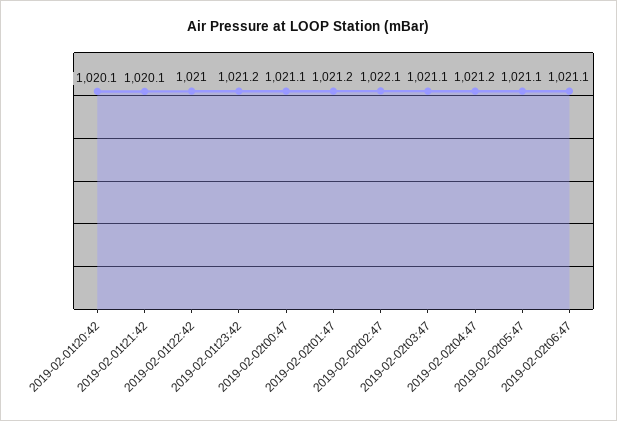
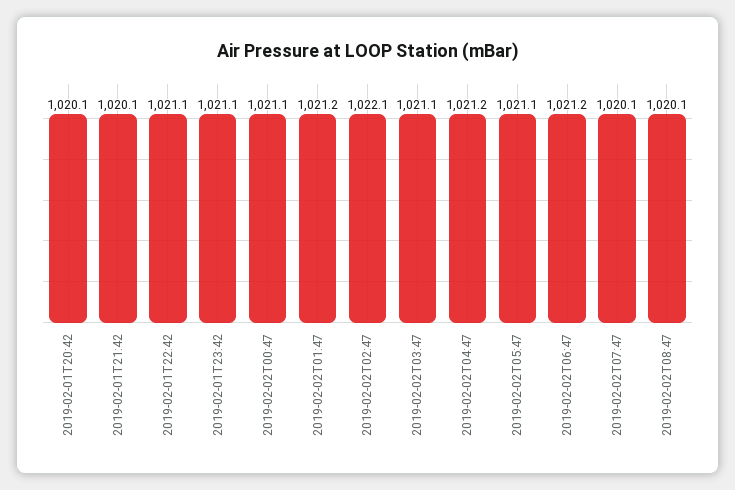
2019-02-01t22:42: 1021 -> 1021.1
2019-02-01t23:42: 1021.2 -> 1021.1
2019-02-02t06:47: 1021.1 -> 1021.2
2019-02-02T07:47: none -> 1020.1
2019-02-02T08:47: none -> 1020.1

